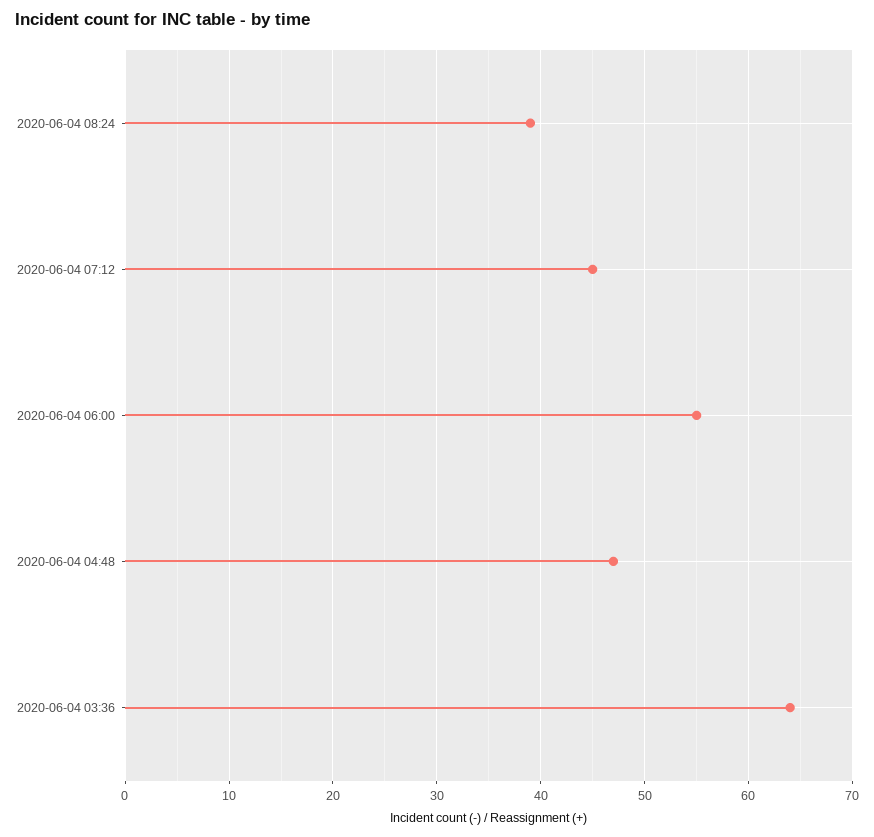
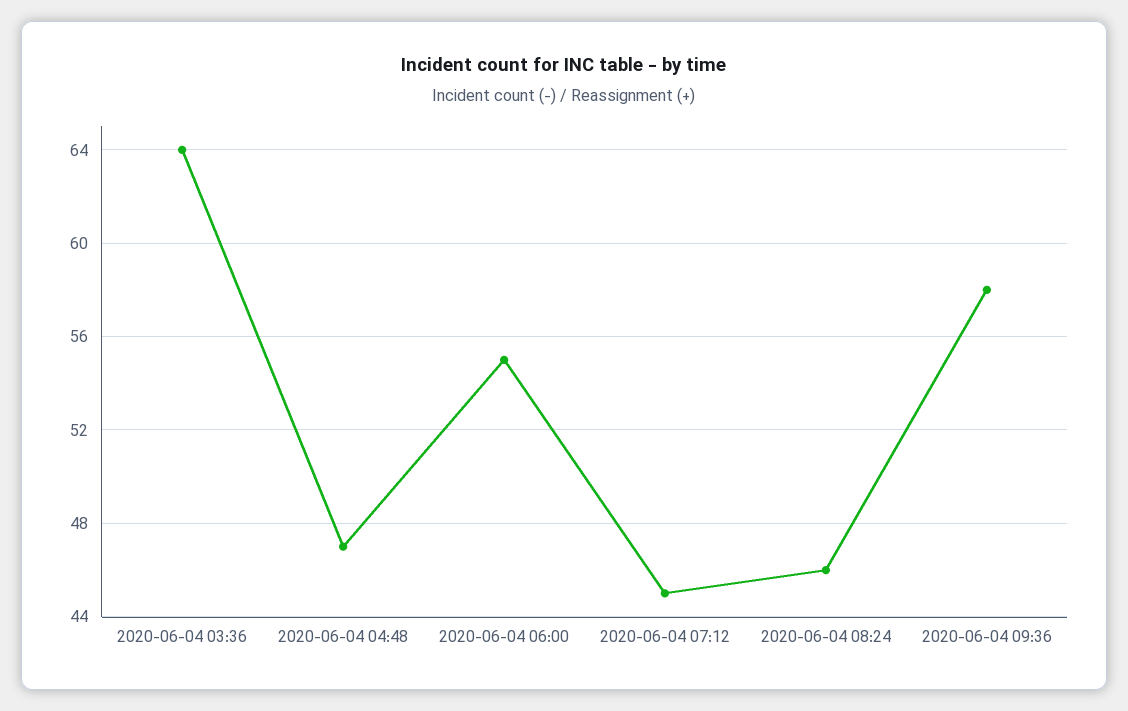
2020-06-04 08:24: 39 -> 46
2020-06-04 09:36: none -> 58

